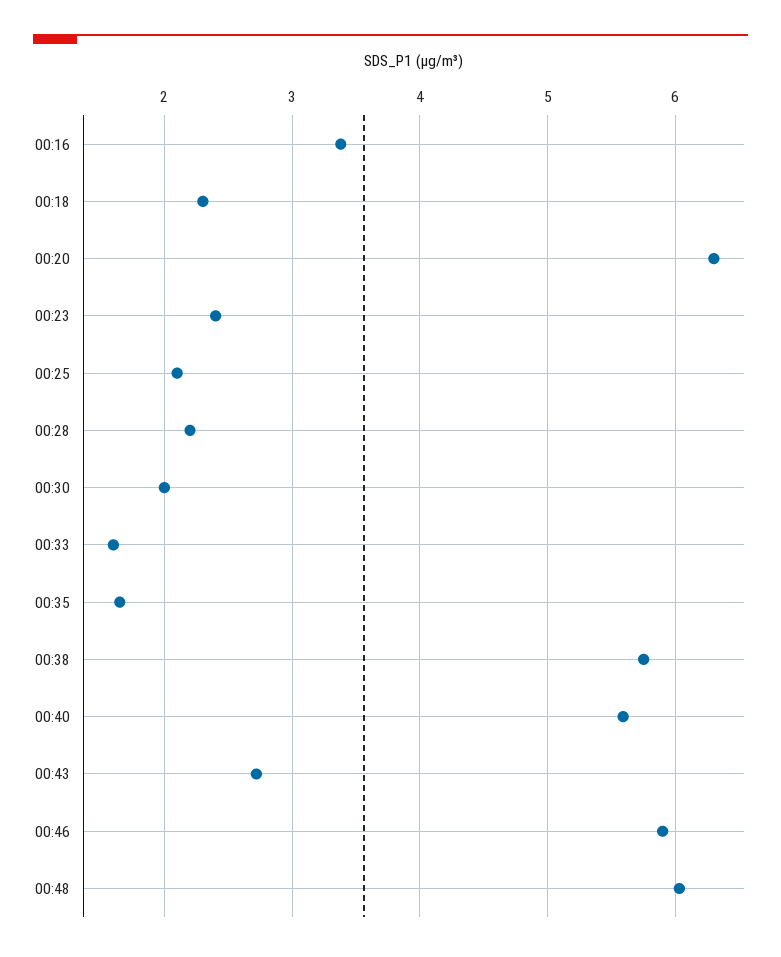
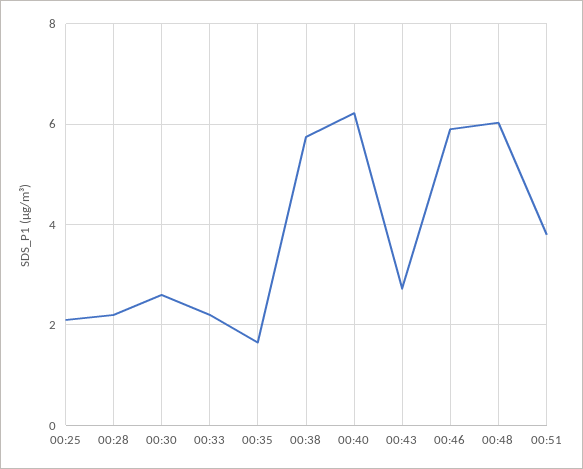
00:16: 3.4 -> none
00:18: 2.3 -> none
00:20: 6.3 -> none
00:23: 2.4 -> none
00:30: 2 -> 2.6
00:33: 1.6 -> 2.2
00:40: 5.6 -> 6.2
00:51: none -> 3.8

